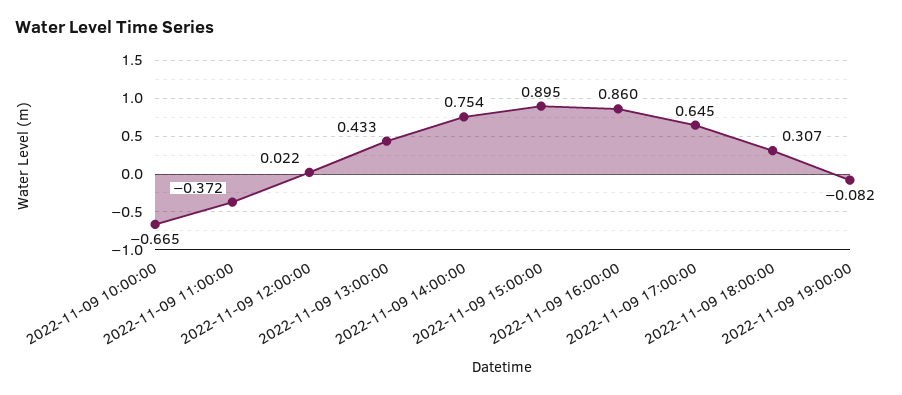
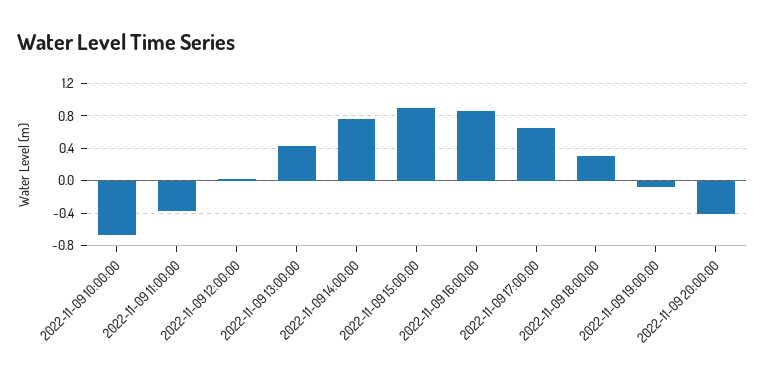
2022-11-09 20:00:00: none -> -0.4

